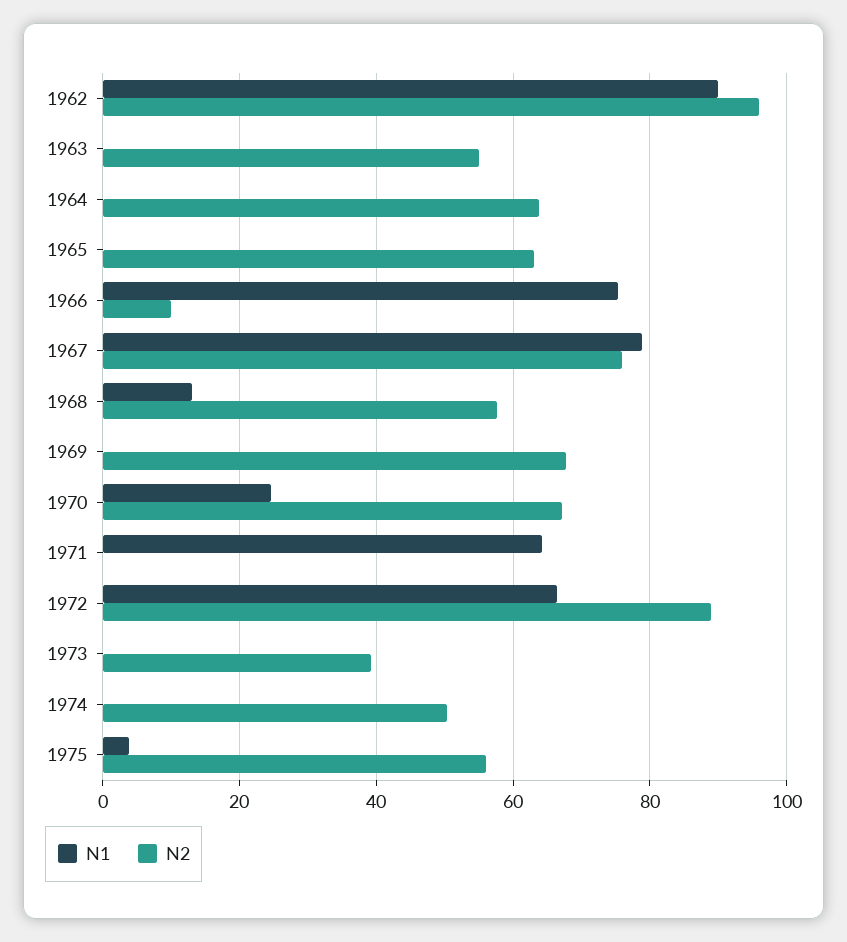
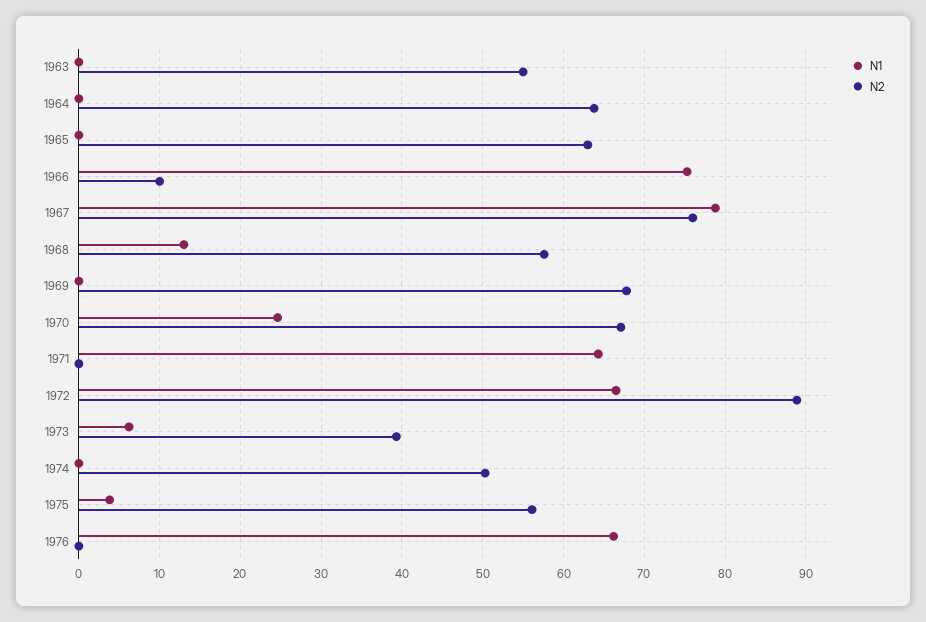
N1, 1962: 90 -> none
N2, 1962: 96 -> none
N1, 1973: 0 -> 6
N1, 1976: none -> 66
N2, 1976: none -> 0

